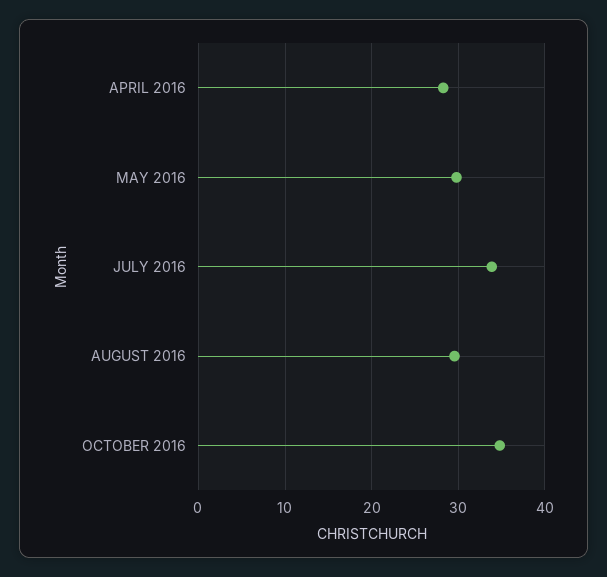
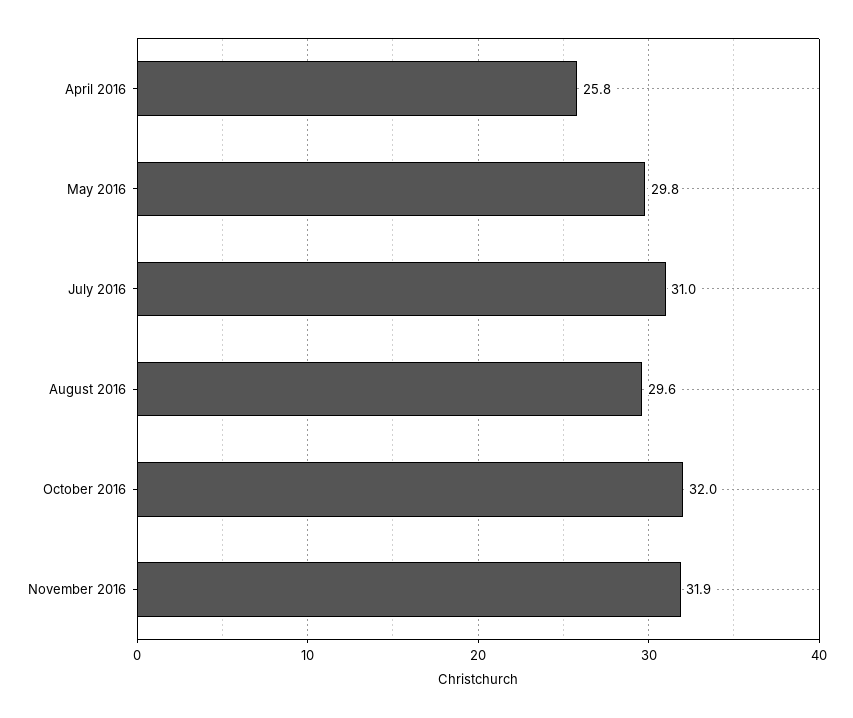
APRIL 2016: 28 -> 25.8
JULY 2016: 34 -> 31
OCTOBER 2016: 35 -> 32
November 2016: none -> 31.9

